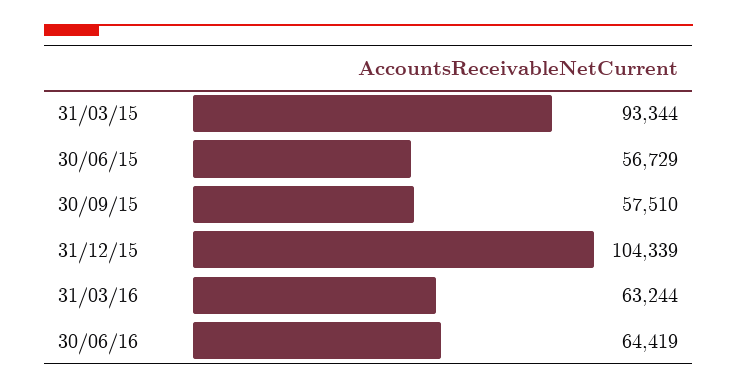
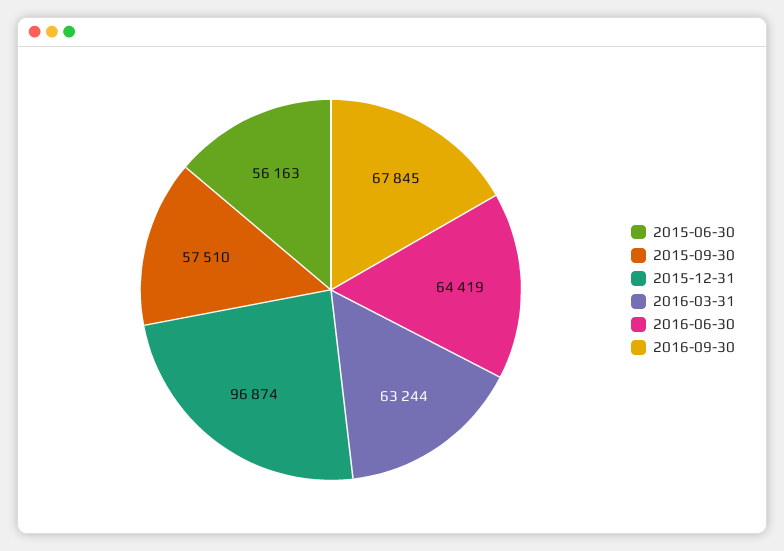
31/03/15: 93344 -> none
30/06/15: 56729 -> 56163
31/12/15: 104339 -> 96874
2016-09-30: none -> 67845

